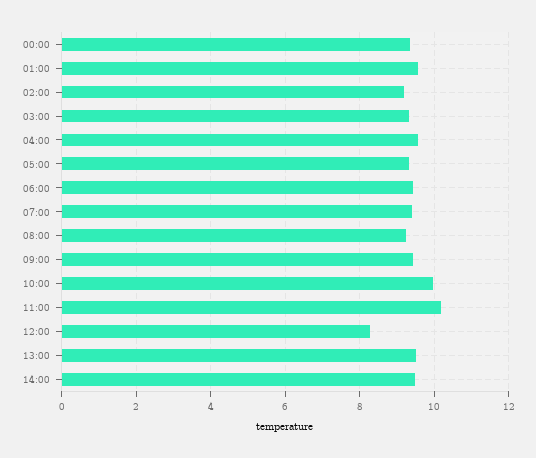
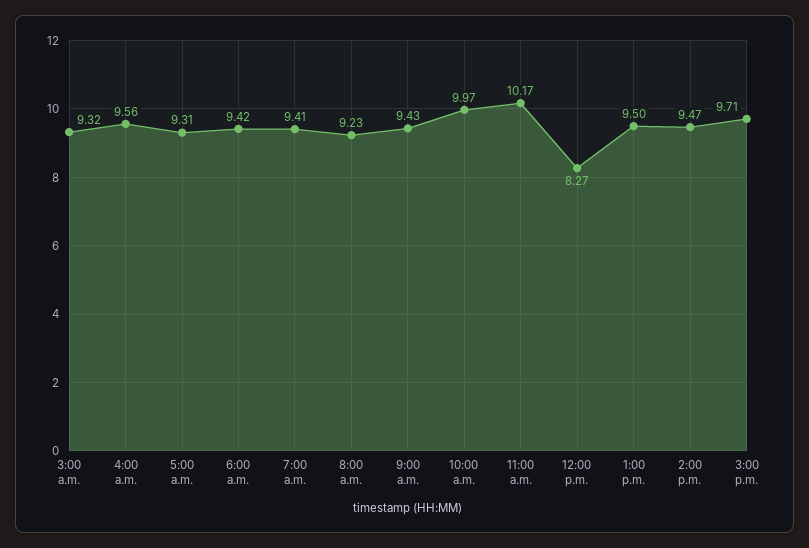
00:00: 9.4 -> none
01:00: 9.6 -> none
02:00: 9.2 -> none
3:00 p.m.: none -> 9.71

